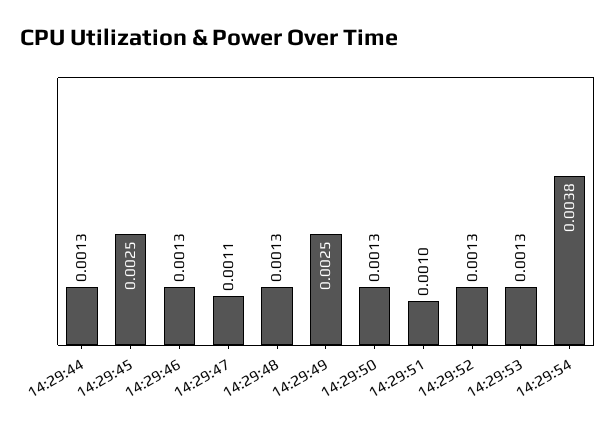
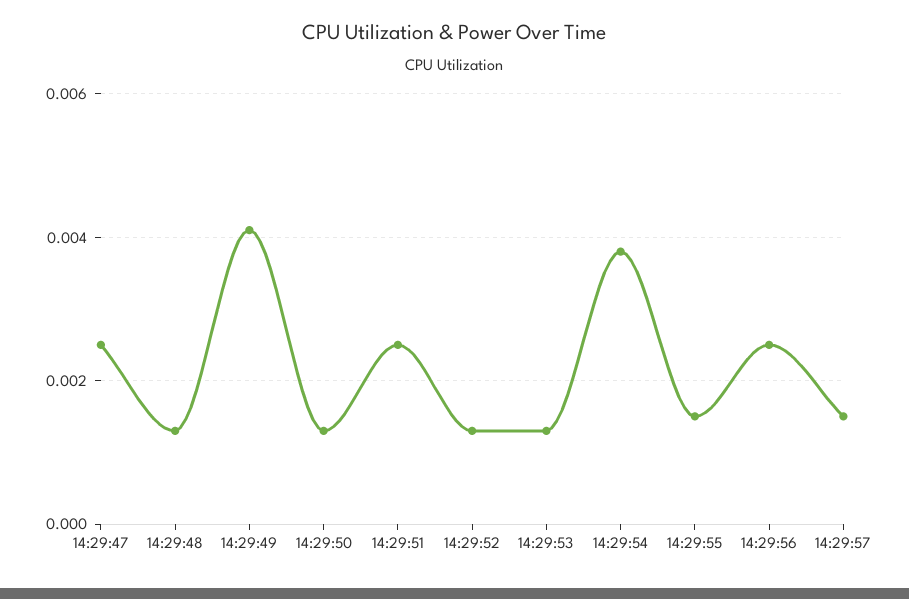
14:29:44: 0.0013 -> none
14:29:45: 0.0025 -> none
14:29:46: 0.0013 -> none
14:29:47: 0.0011 -> 0.0025
14:29:49: 0.0025 -> 0.004
14:29:51: 0.001 -> 0.0025
14:29:55: none -> 0.0015
14:29:56: none -> 0.0025
14:29:57: none -> 0.0015

